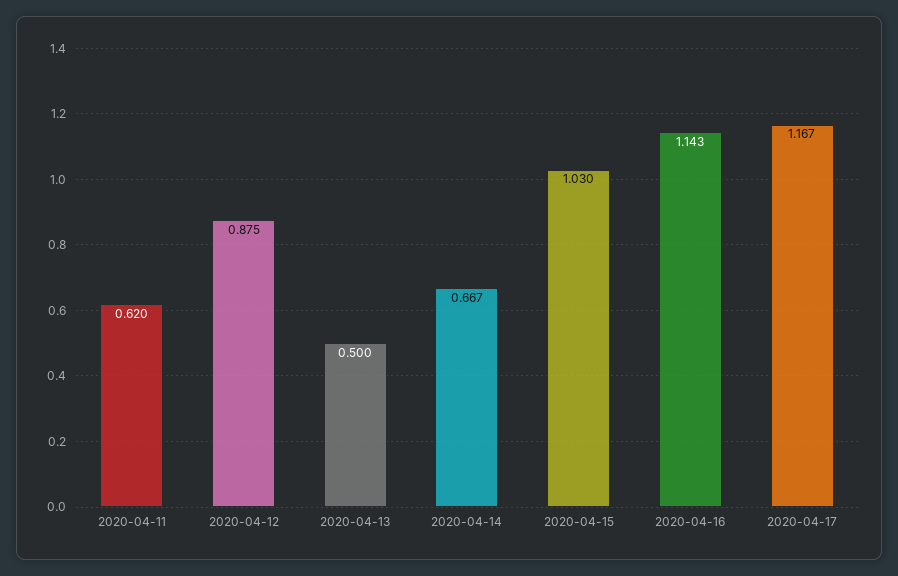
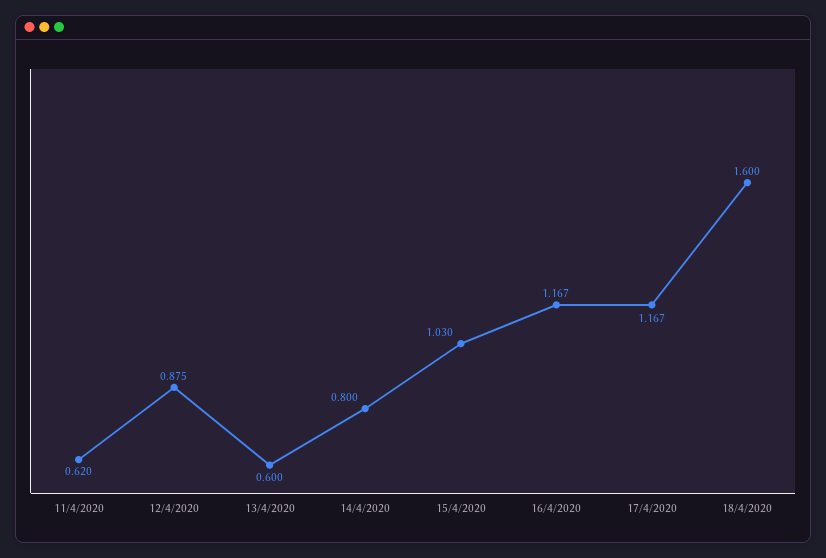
2020-04-13: 0.5 -> 0.6
2020-04-14: 0.667 -> 0.8
2020-04-16: 1.143 -> 1.167
18/4/2020: none -> 1.6

